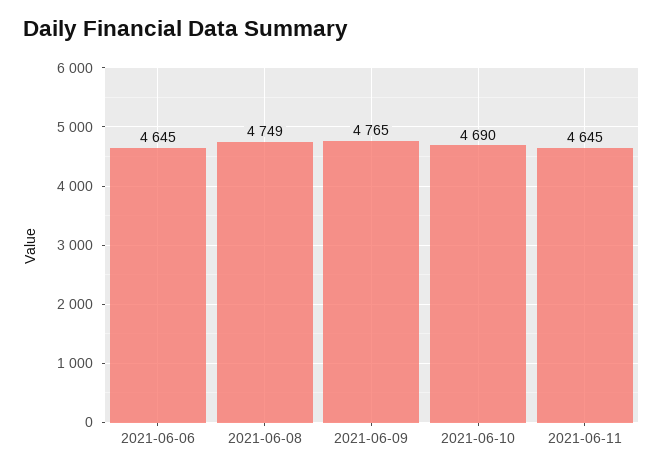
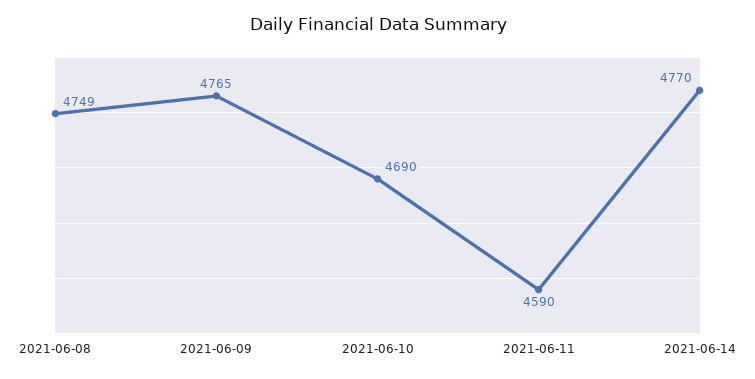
2021-06-06: 4645 -> none
2021-06-11: 4645 -> 4590
2021-06-14: none -> 4770

